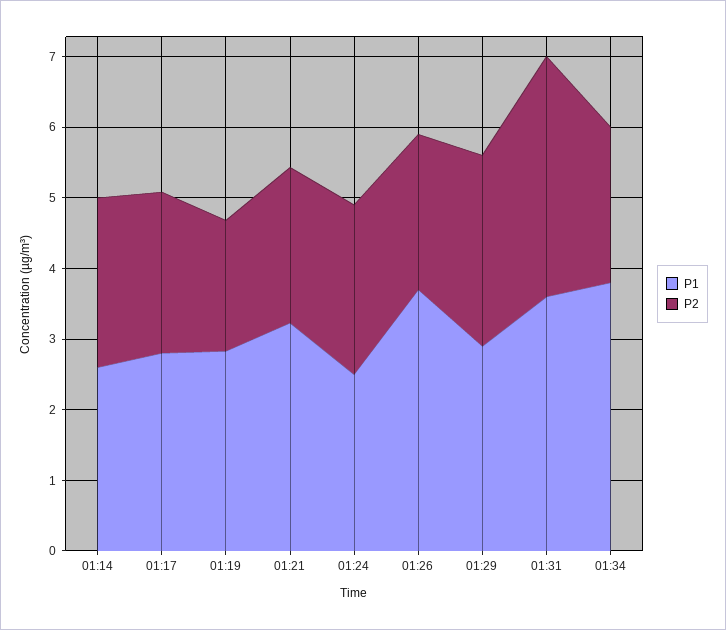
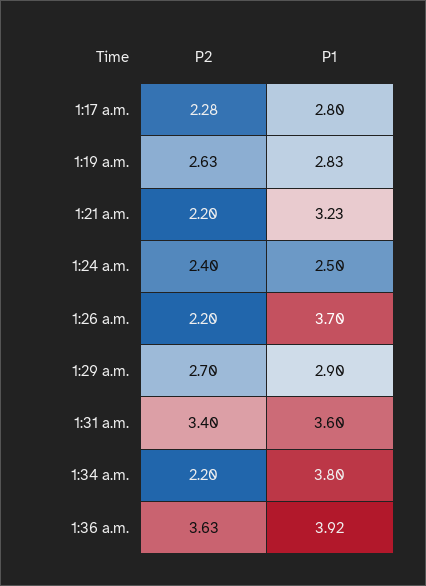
P1, 01:14: 2.6 -> none
P2, 01:14: 2.4 -> none
P2, 01:19: 1.8 -> 2.63
P2, 1:36 a.m.: none -> 3.63
P1, 1:36 a.m.: none -> 3.92

